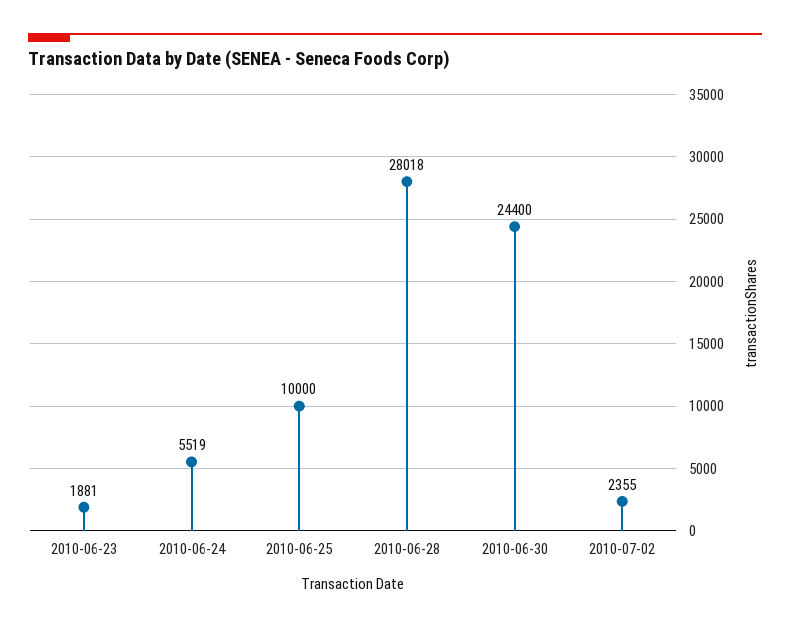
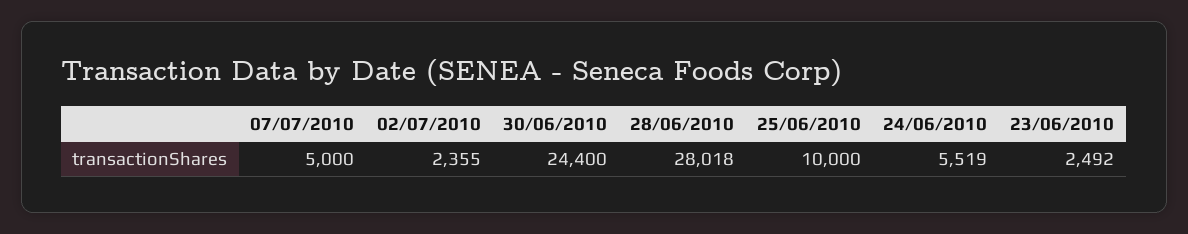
2010-06-23: 1881 -> 2492
07/07/2010: none -> 5000

